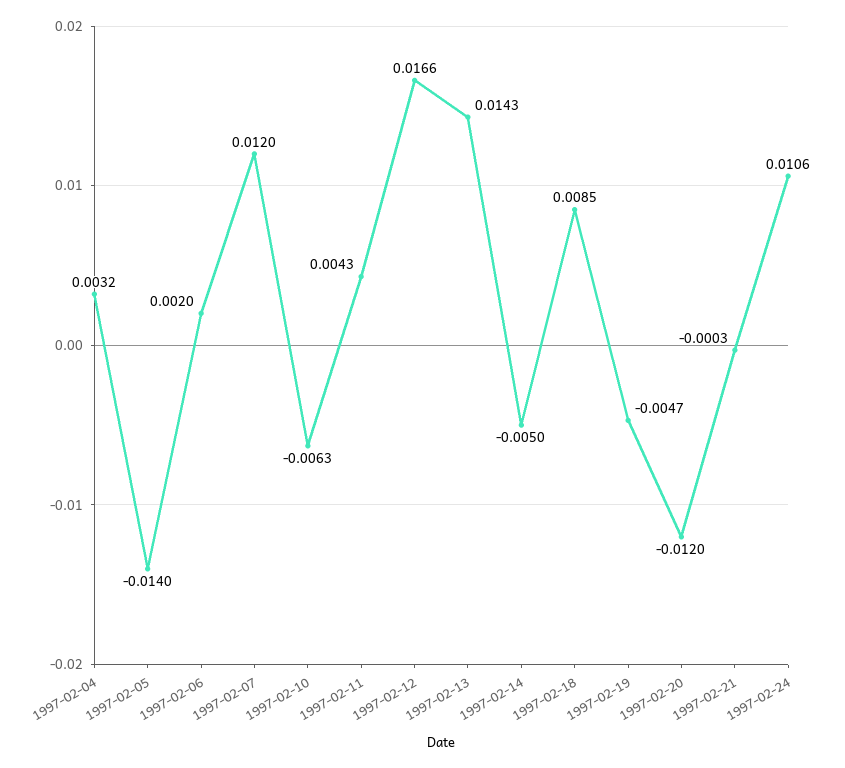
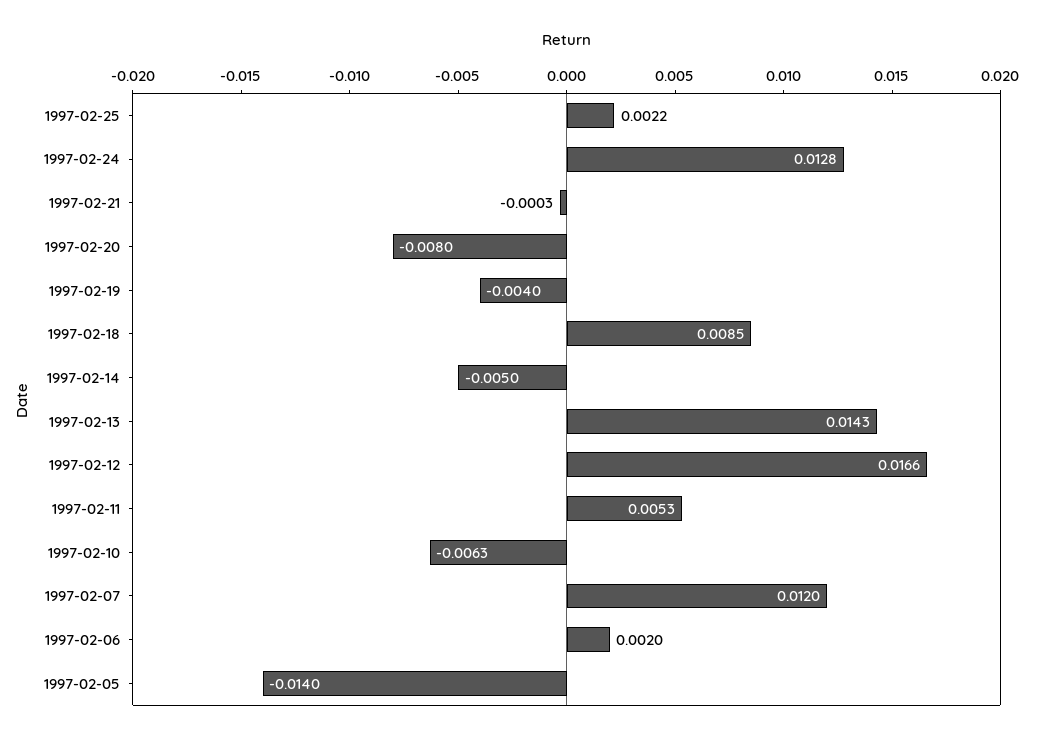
1997-02-04: 0.0032 -> none
1997-02-11: 0.0043 -> 0.0053
1997-02-19: -0.0047 -> -0.004
1997-02-20: -0.012 -> -0.008
1997-02-24: 0.0106 -> 0.0128
1997-02-25: none -> 0.0022

